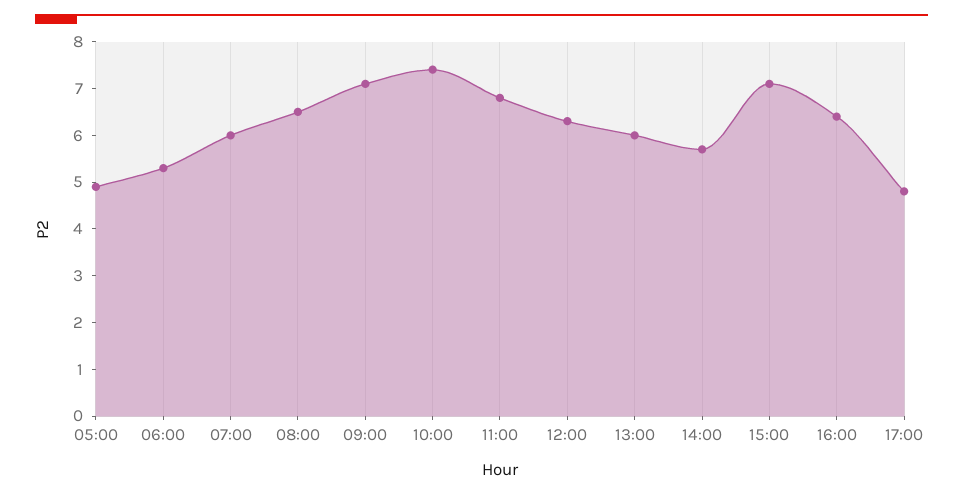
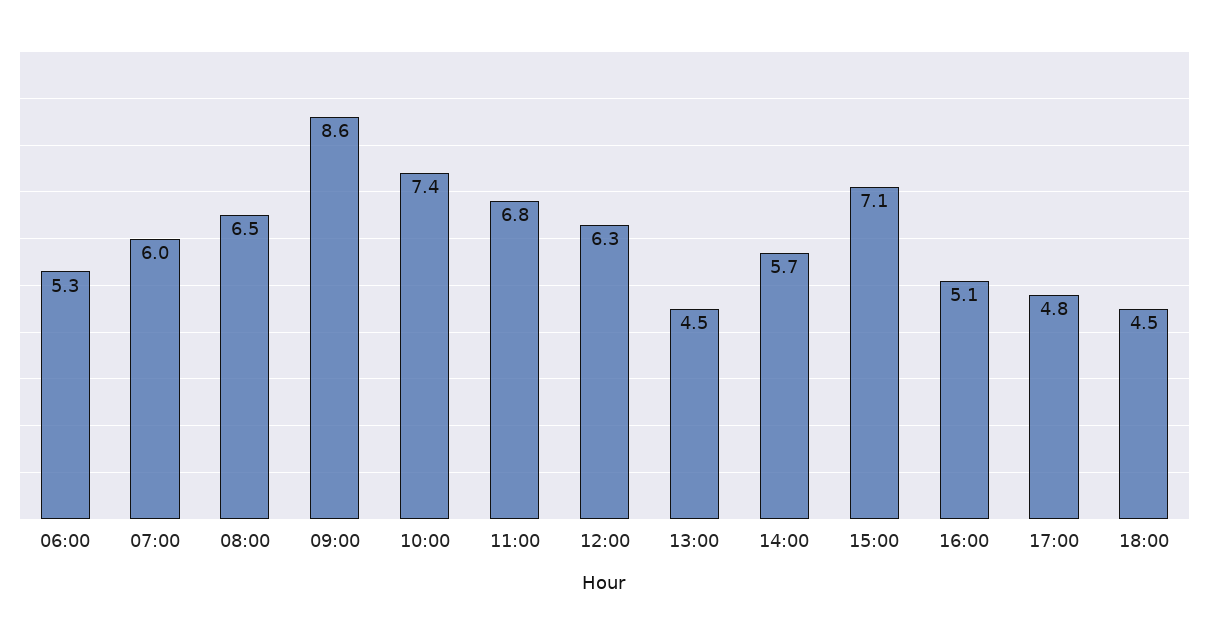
05:00: 5 -> none
09:00: 7 -> 8.6
13:00: 6 -> 4.5
16:00: 6.5 -> 5.1
18:00: none -> 4.5

